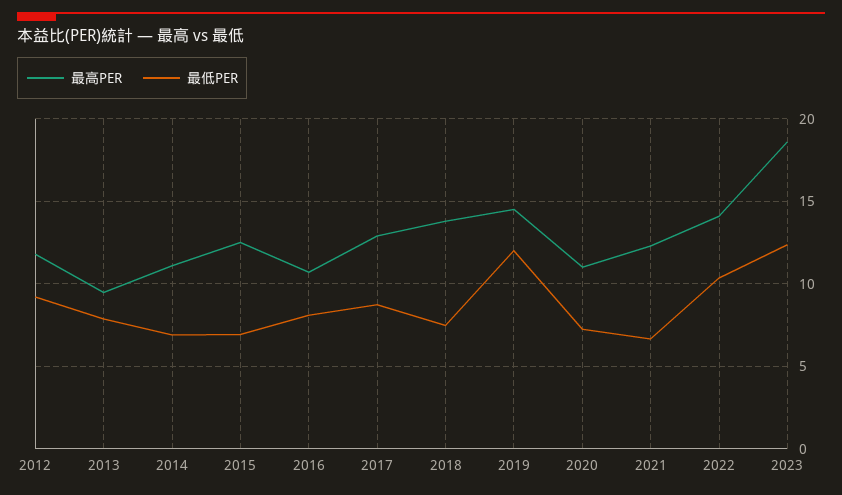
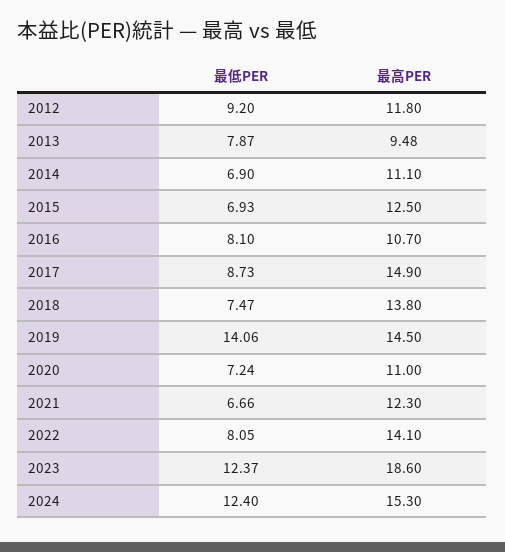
最高PER, 2017: 13 -> 14.9
最低PER, 2019: 12 -> 14.06
最低PER, 2022: 10.5 -> 8.05
最低PER, 2024: none -> 12.4
最高PER, 2024: none -> 15.3

